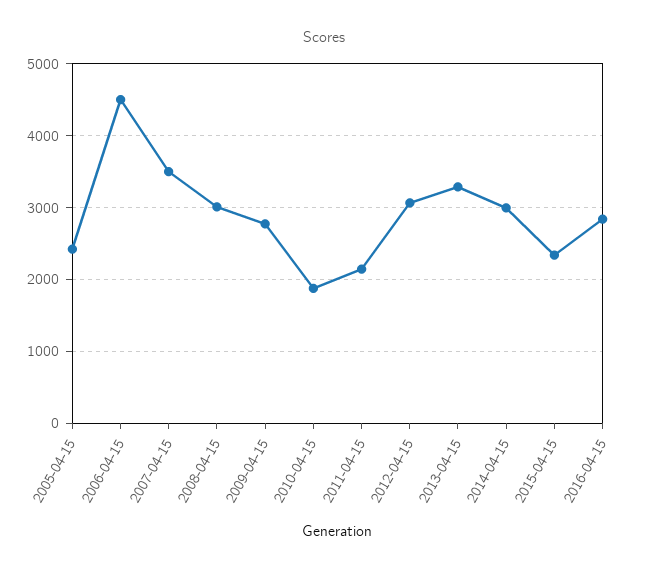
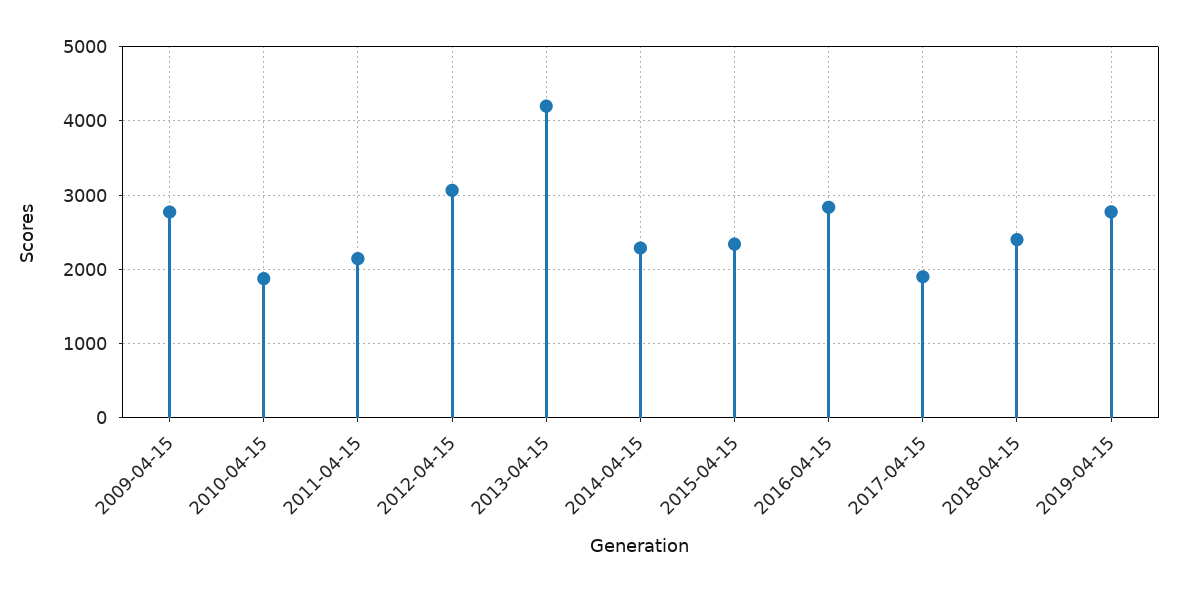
2005-04-15: 2400 -> none
2006-04-15: 4500 -> none
2007-04-15: 3500 -> none
2008-04-15: 3000 -> none
2013-04-15: 3300 -> 4200
2014-04-15: 3000 -> 2300
2017-04-15: none -> 1900
2018-04-15: none -> 2400
2019-04-15: none -> 2800

